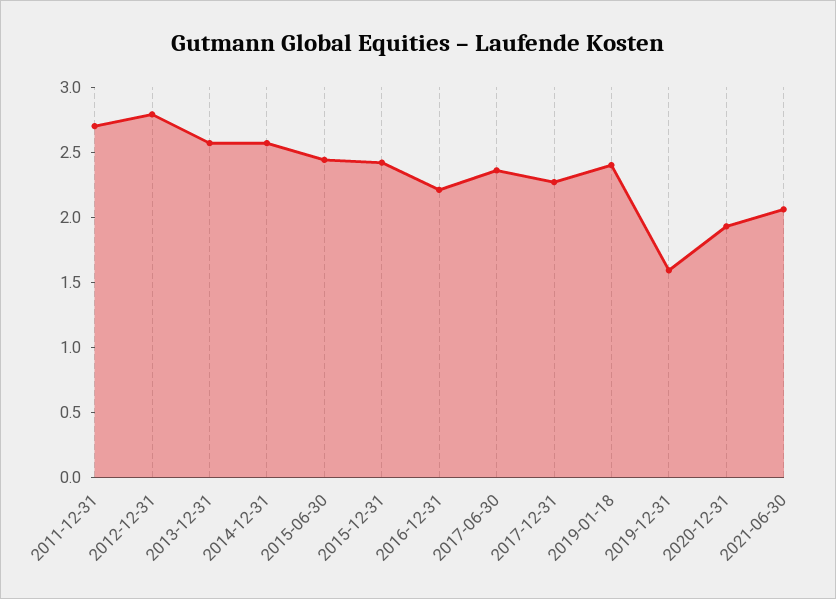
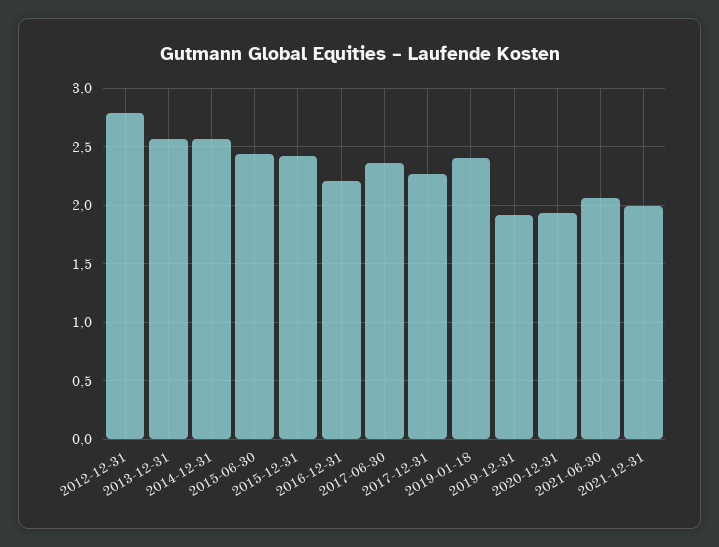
2011-12-31: 2.7 -> none
2019-12-31: 1.6 -> 1.9
2021-12-31: none -> 2

